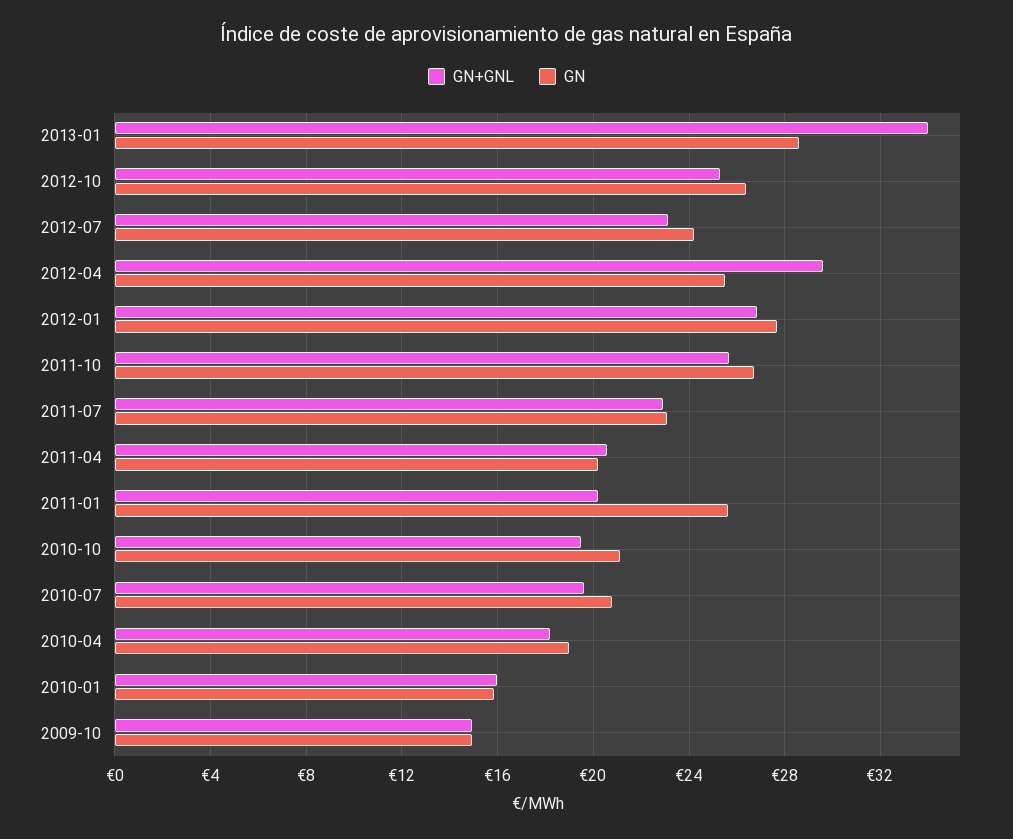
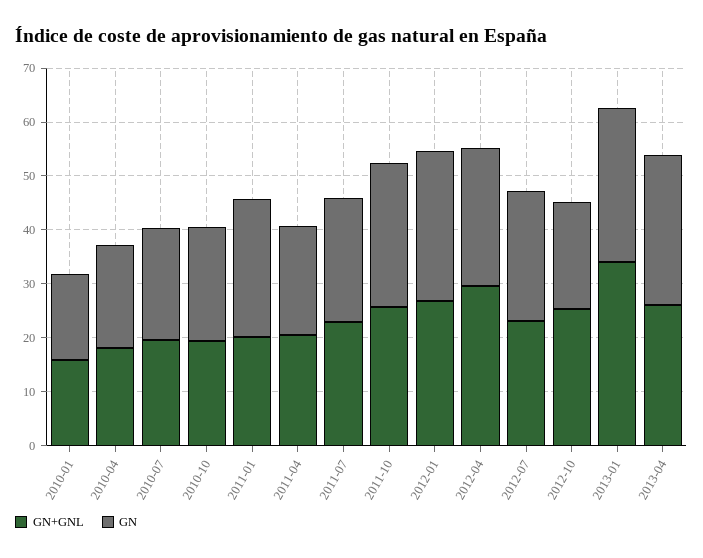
GN, 2012-10: 26.5 -> 20
GN+GNL, 2009-10: 15 -> none
GN, 2009-10: 15 -> none
GN+GNL, 2013-04: none -> 26
GN, 2013-04: none -> 28

